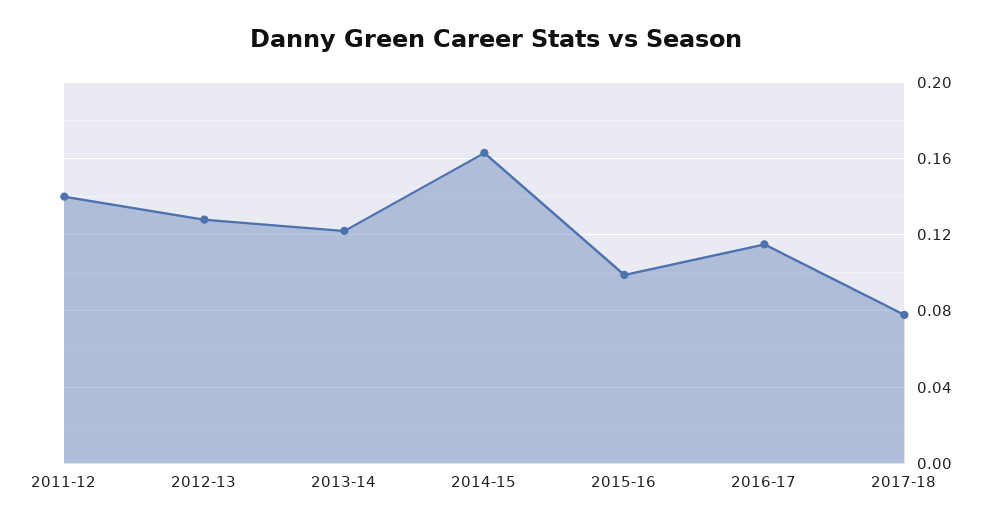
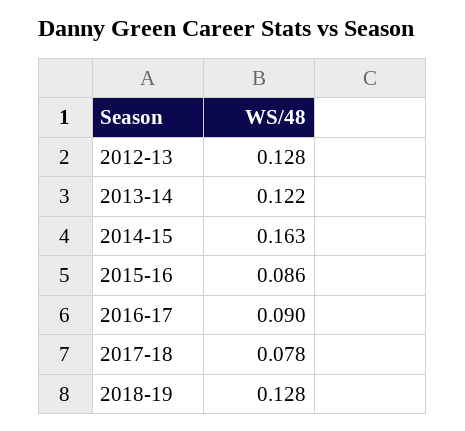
2011-12: 0.14 -> none
2015-16: 0.1 -> 0.086
2016-17: 0.115 -> 0.09
2018-19: none -> 0.128

